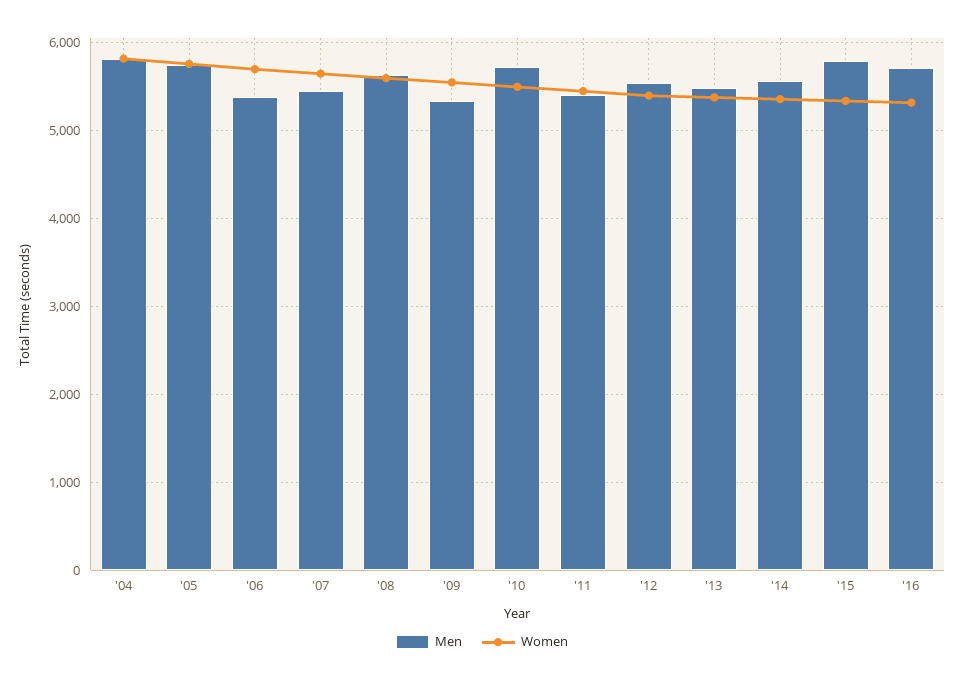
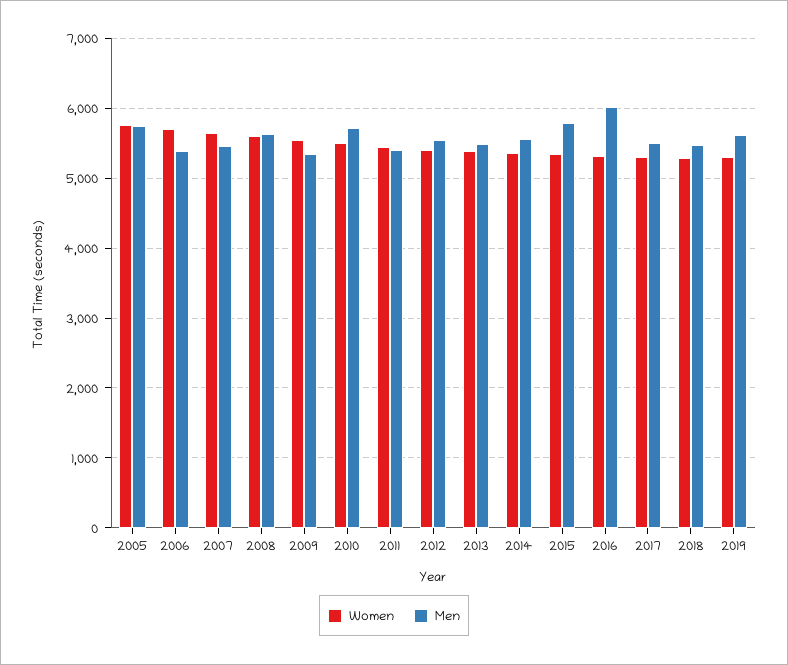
Men, '04: 5800 -> none
Women, '04: 5800 -> none
Men, '16: 5700 -> 6000
Women, 2017: none -> 5300
Men, 2017: none -> 5500
Women, 2018: none -> 5300
Men, 2018: none -> 5500
Women, 2019: none -> 5300
Men, 2019: none -> 5600

